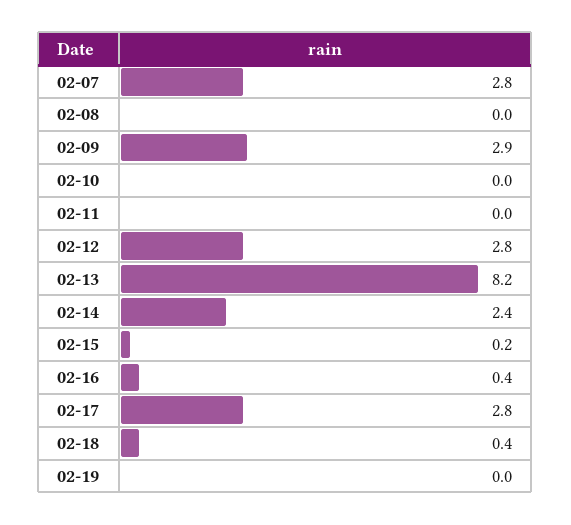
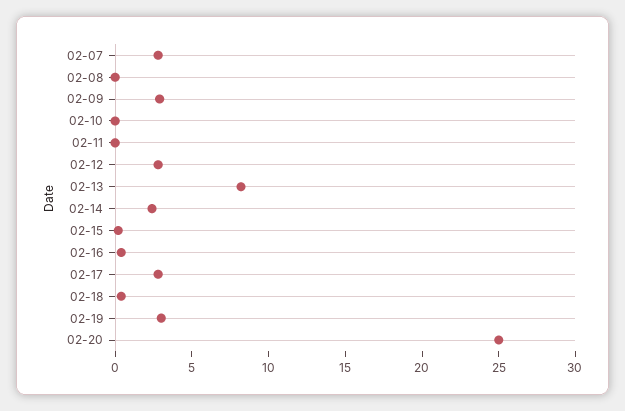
02-19: 0 -> 3
02-20: none -> 25

